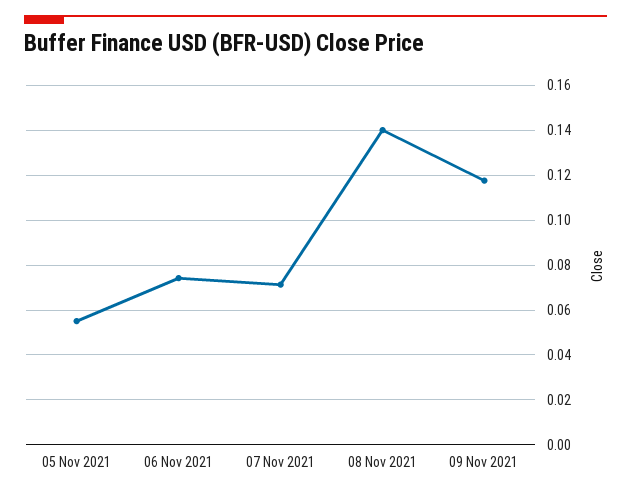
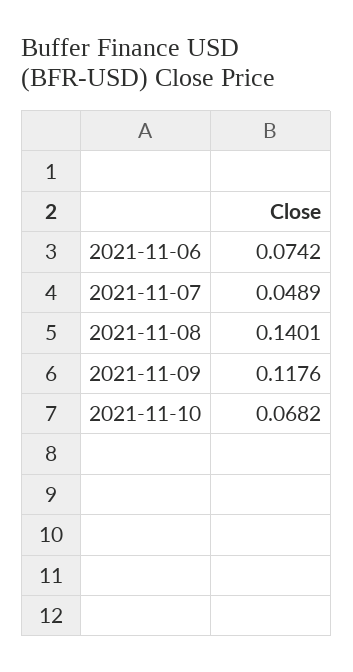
05 Nov 2021: 0.055 -> none
07 Nov 2021: 0.07 -> 0.0489
2021-11-10: none -> 0.0682

